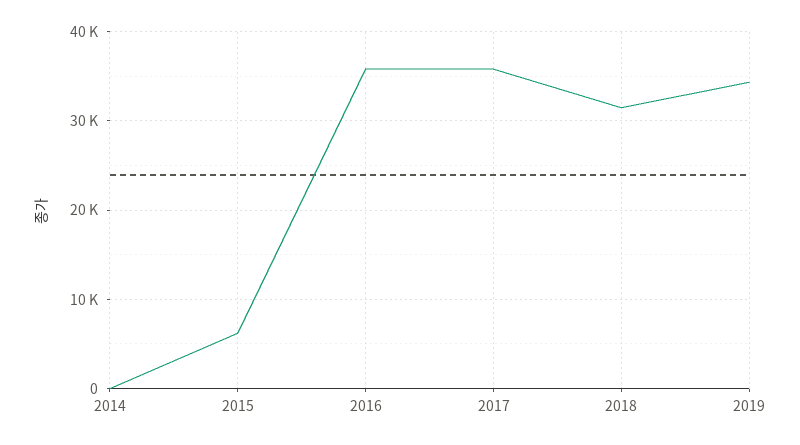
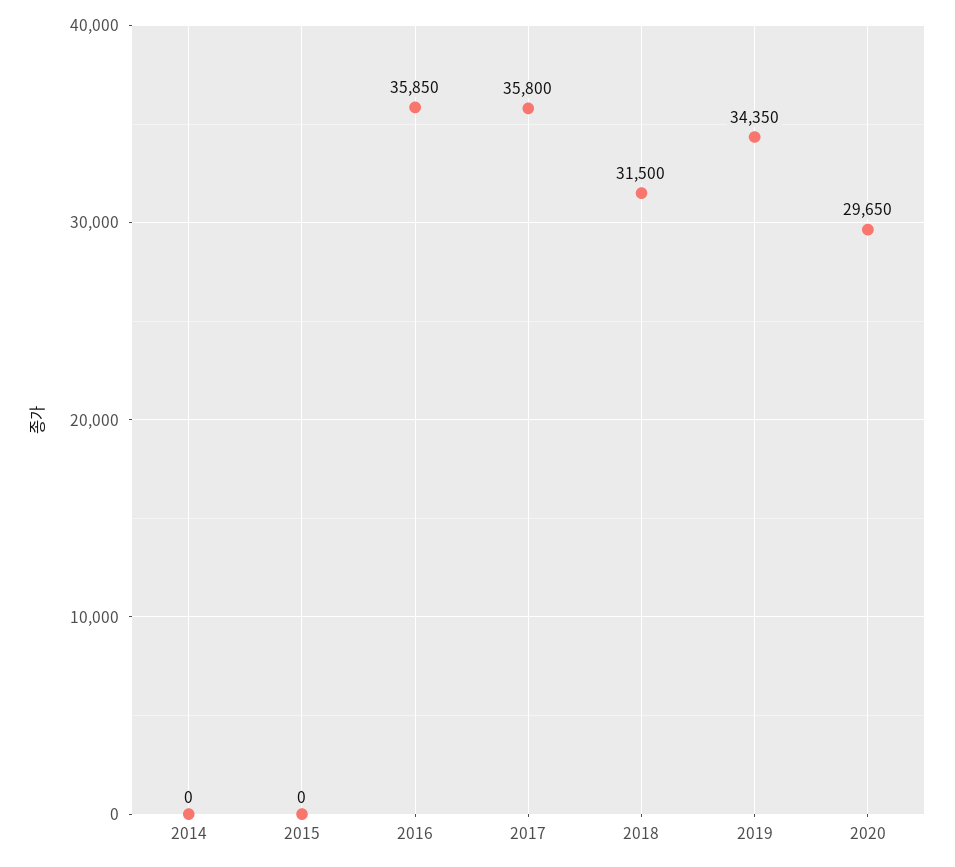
2015: 6000 -> 0
2020: none -> 29650

